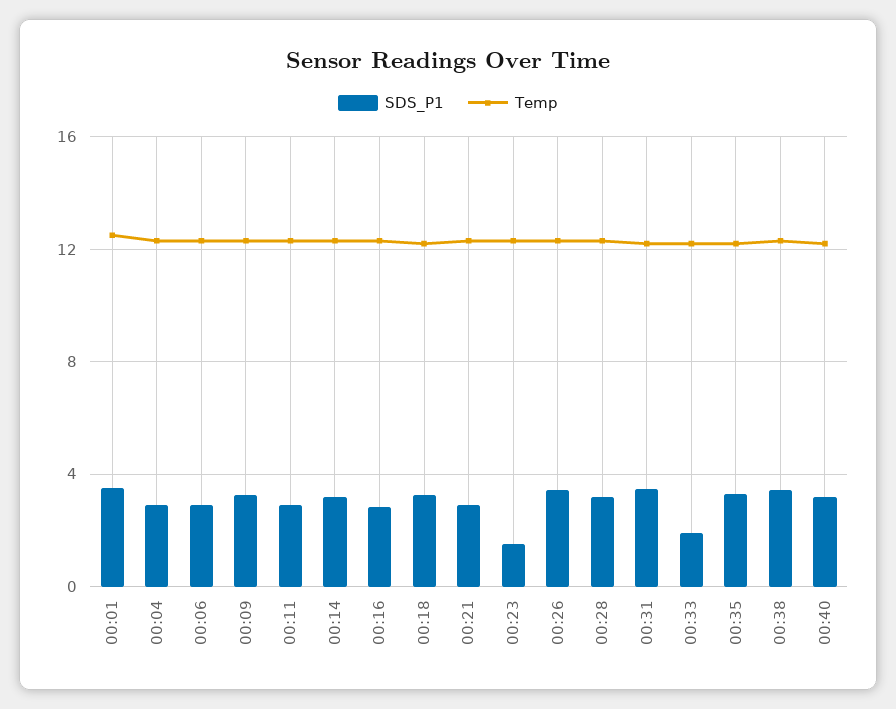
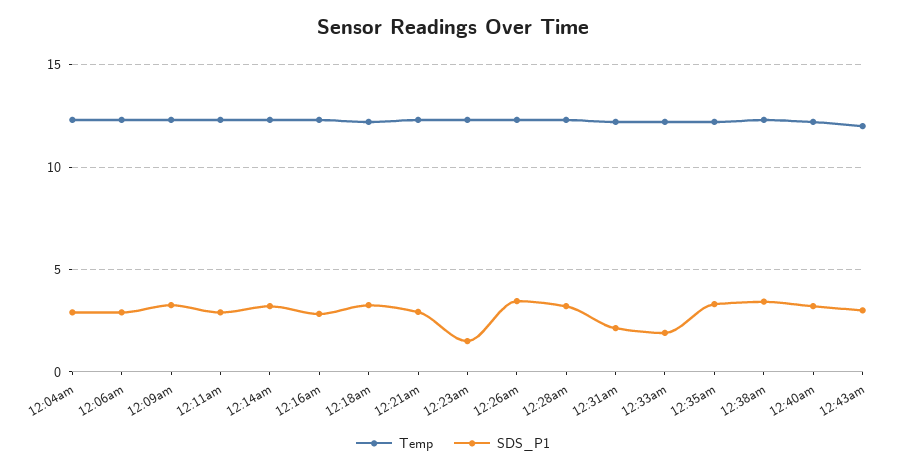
SDS_P1, 00:01: 3.5 -> none
Temp, 00:01: 12.5 -> none
SDS_P1, 00:31: 3.5 -> 2
Temp, 12:43am: none -> 12
SDS_P1, 12:43am: none -> 3

